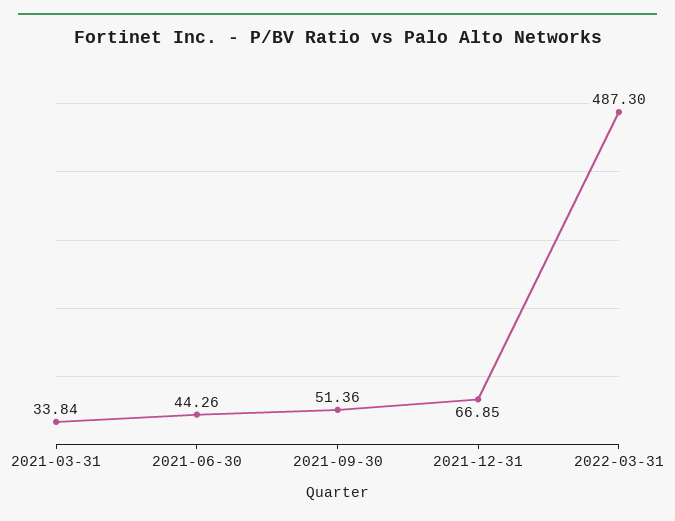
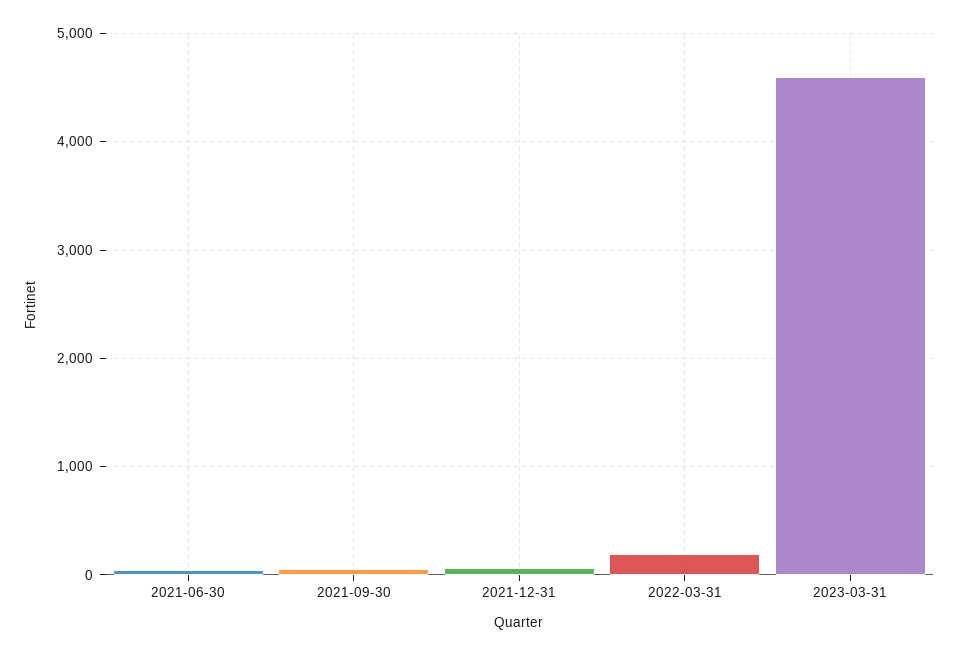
2021-03-31: 33.84 -> none
2022-03-31: 487.3 -> 200
2023-03-31: none -> 4600

